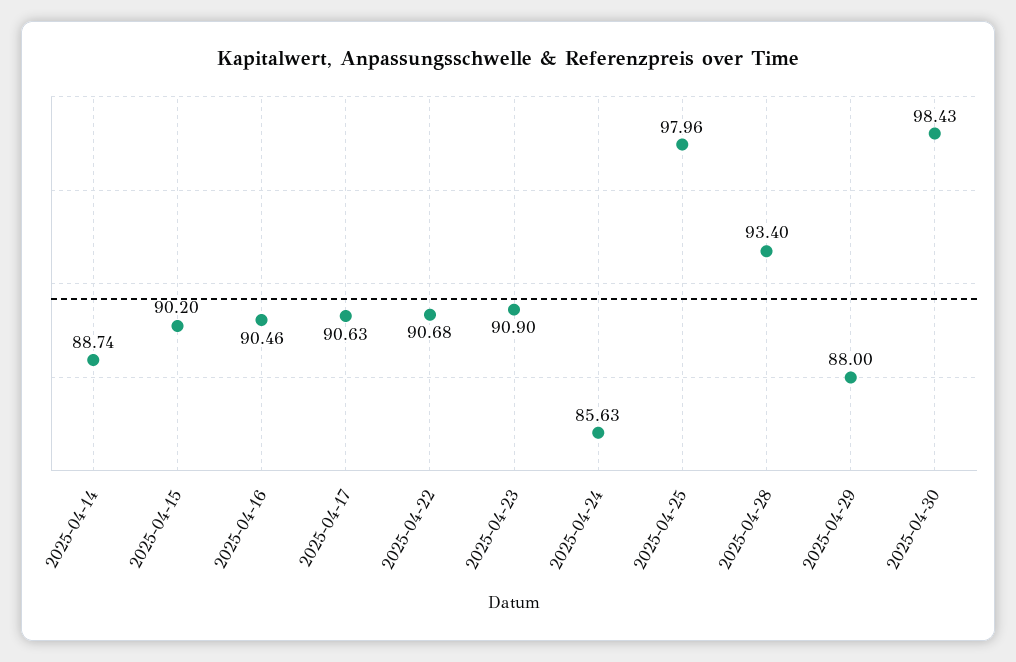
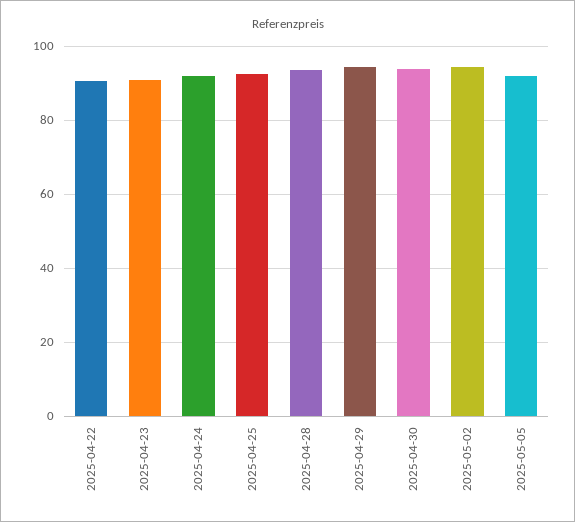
2025-04-14: 88.74 -> none
2025-04-15: 90.2 -> none
2025-04-16: 90.46 -> none
2025-04-17: 90.63 -> none
2025-04-24: 85.63 -> 92
2025-04-25: 97.96 -> 92
2025-04-29: 88 -> 94
2025-04-30: 98.43 -> 94
2025-05-02: none -> 94
2025-05-05: none -> 92

